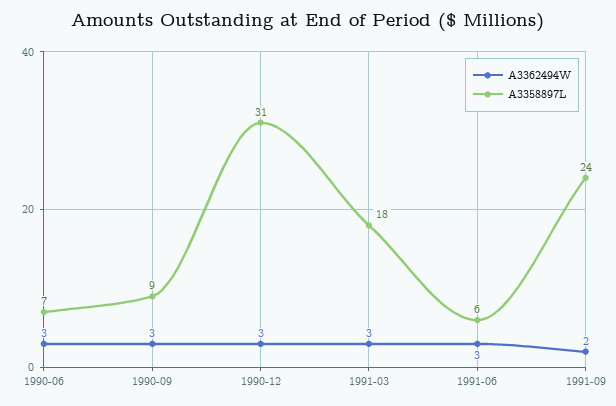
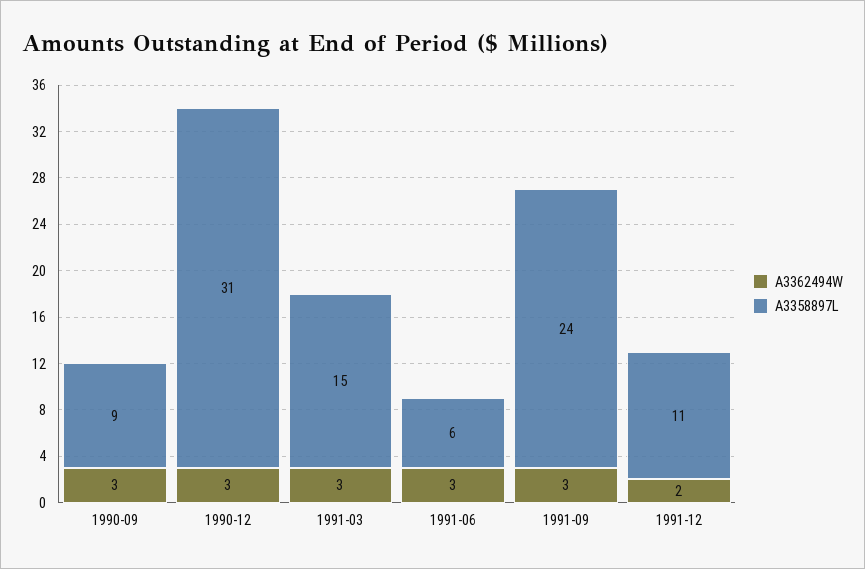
A3362494W, 1990-06: 3 -> none
A3358897L, 1990-06: 7 -> none
A3358897L, 1991-03: 18 -> 15
A3362494W, 1991-09: 2 -> 3
A3362494W, 1991-12: none -> 2
A3358897L, 1991-12: none -> 11

